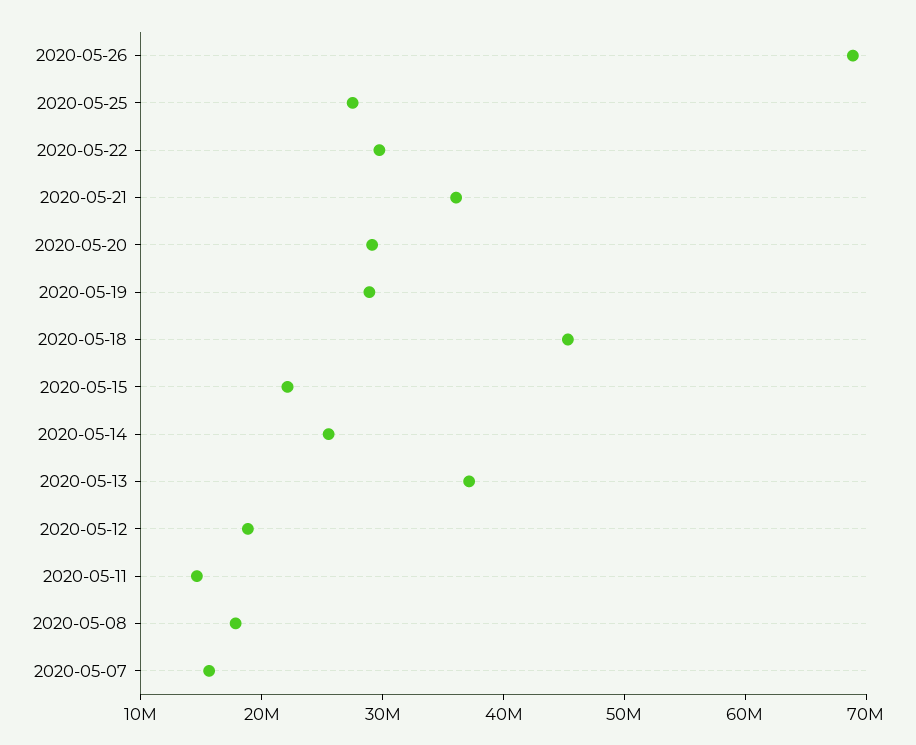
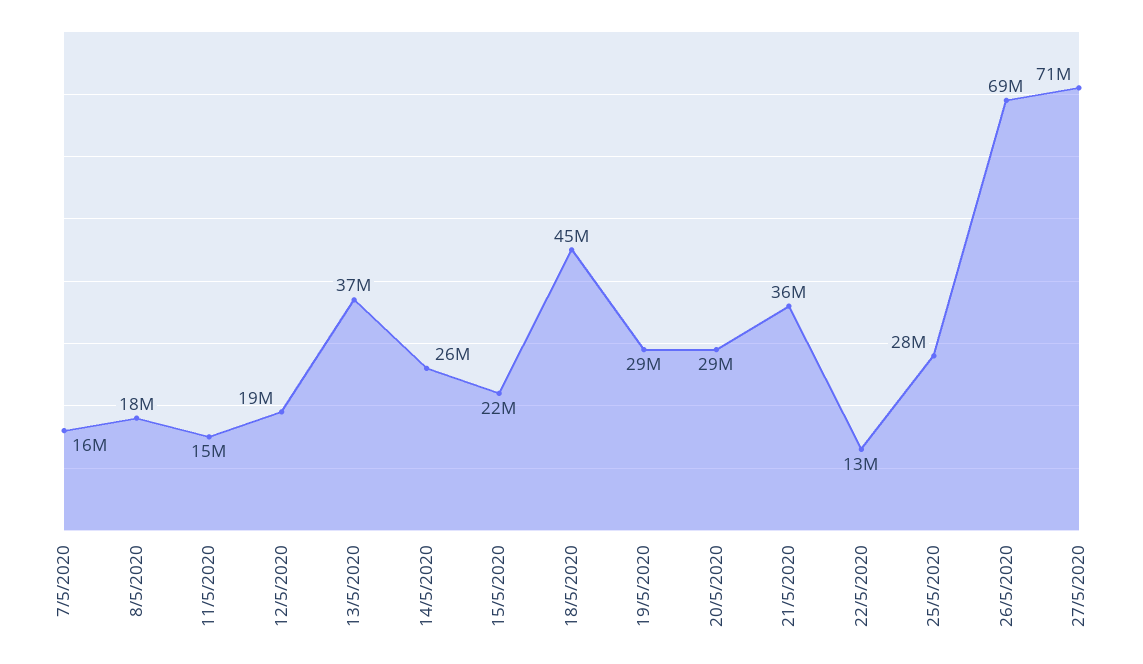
2020-05-22: 30000000 -> 13000000
27/5/2020: none -> 71000000

